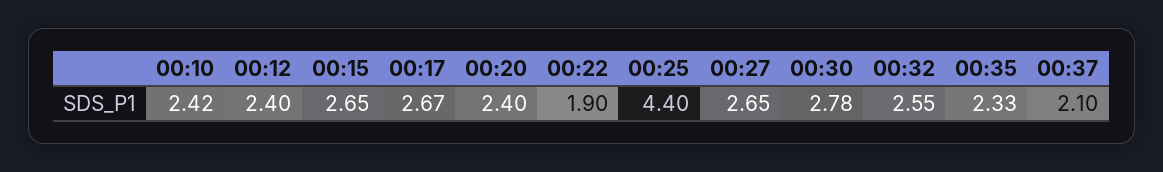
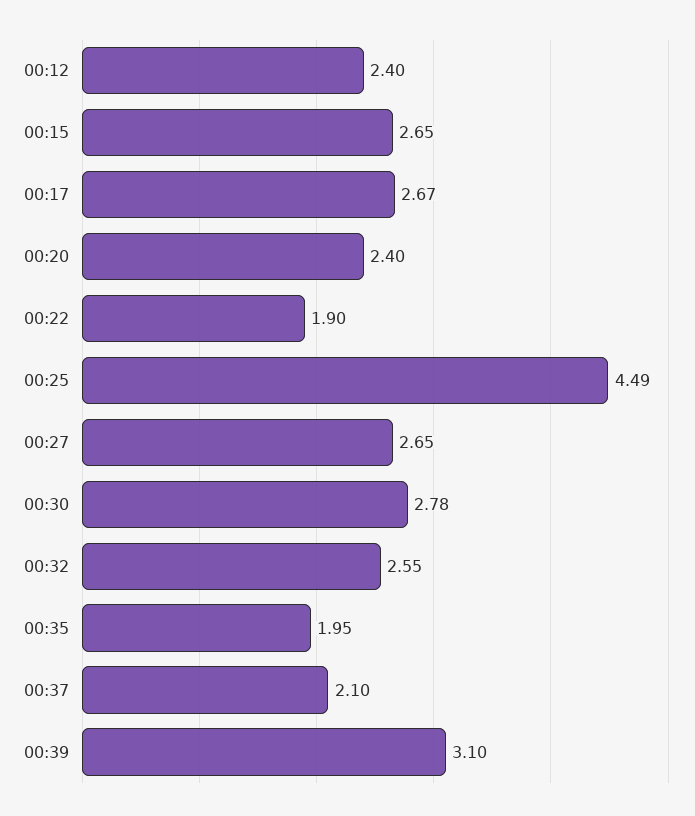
00:10: 2.42 -> none
00:25: 4.4 -> 4.49
00:35: 2.33 -> 1.95
00:39: none -> 3.1

